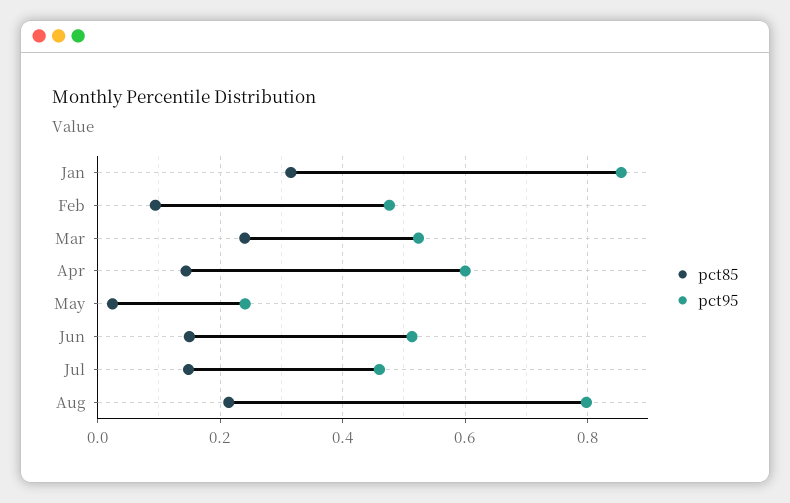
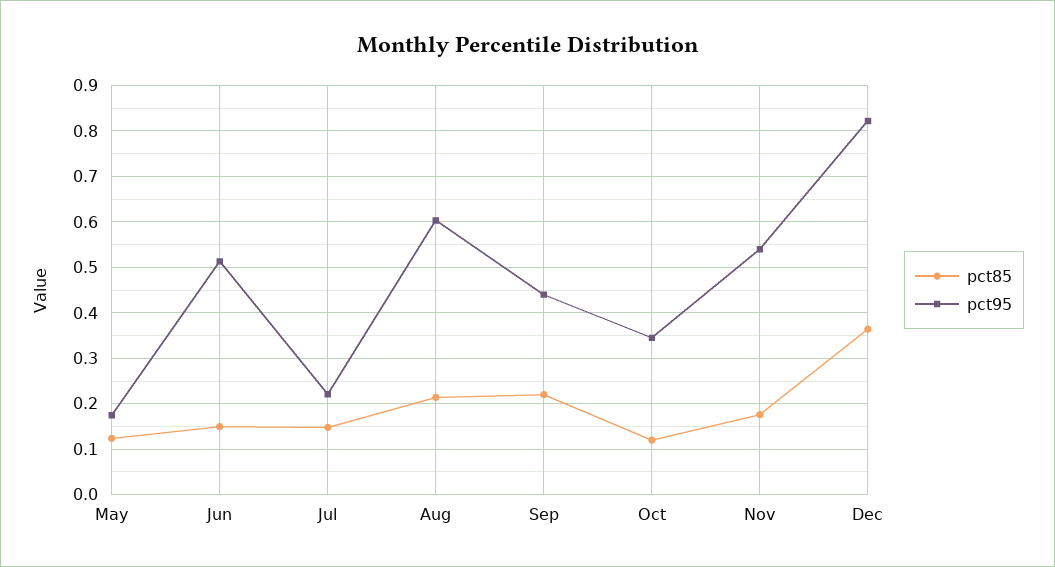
pct85, Jan: 0.32 -> none
pct95, Jan: 0.86 -> none
pct85, Feb: 0.1 -> none
pct95, Feb: 0.48 -> none
pct85, Mar: 0.24 -> none
pct95, Mar: 0.52 -> none
pct85, Apr: 0.14 -> none
pct95, Apr: 0.6 -> none
pct85, May: 0.02 -> 0.12
pct95, May: 0.24 -> 0.18
pct95, Jul: 0.46 -> 0.22
pct95, Aug: 0.8 -> 0.6
pct85, Sep: none -> 0.22
pct95, Sep: none -> 0.44
pct85, Oct: none -> 0.12
pct95, Oct: none -> 0.34
pct85, Nov: none -> 0.18
pct95, Nov: none -> 0.54
pct85, Dec: none -> 0.36
pct95, Dec: none -> 0.82

